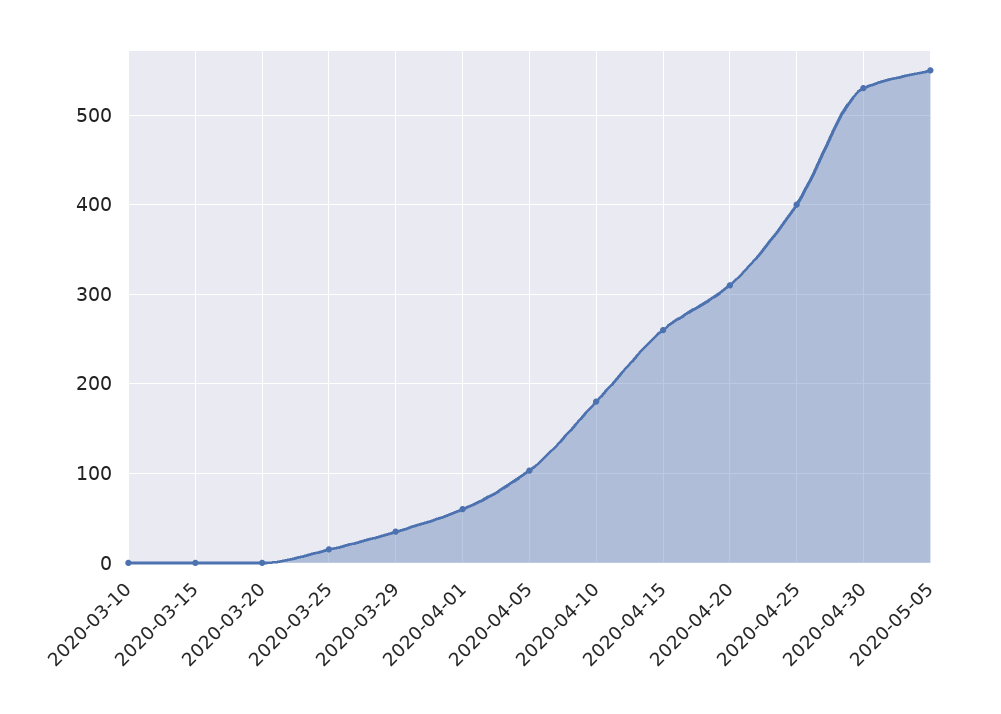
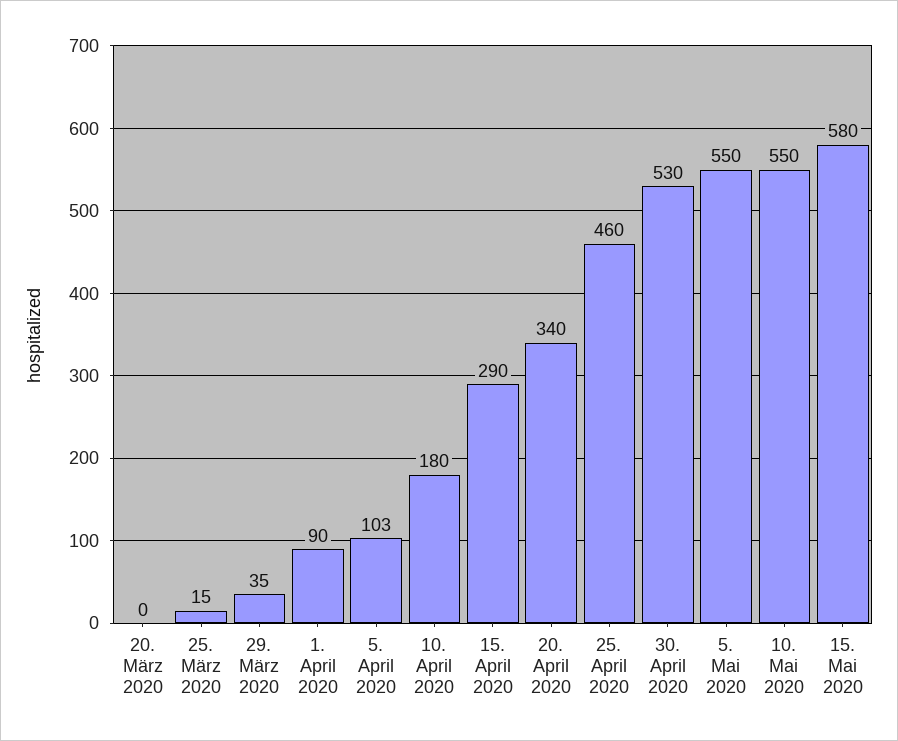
2020-03-10: 0 -> none
2020-03-15: 0 -> none
2020-04-01: 60 -> 90
2020-04-15: 260 -> 290
2020-04-20: 310 -> 340
2020-04-25: 400 -> 460
10. Mai 2020: none -> 550
15. Mai 2020: none -> 580

